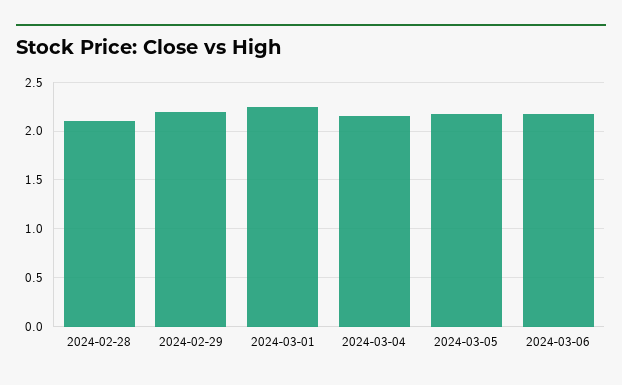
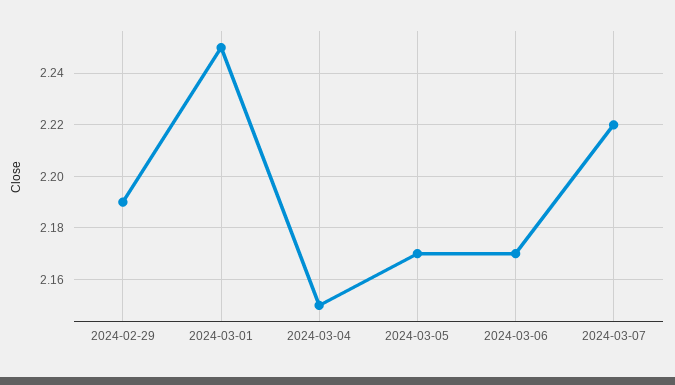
2024-02-28: 2.1 -> none
2024-03-07: none -> 2.22

